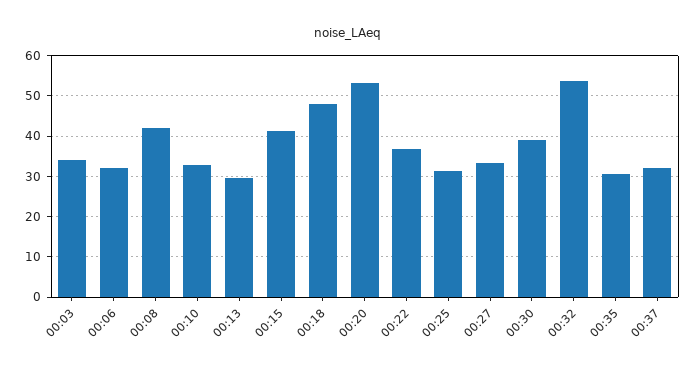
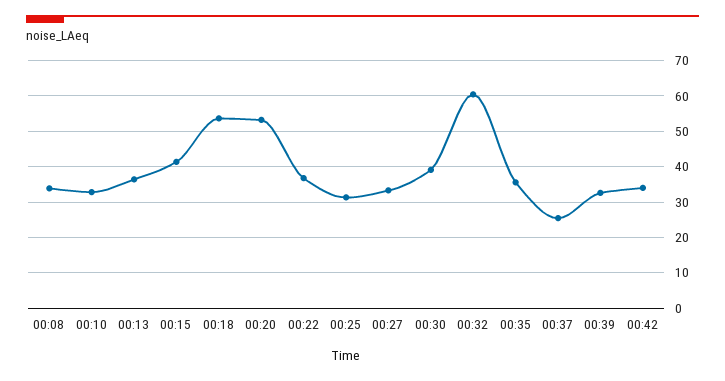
00:03: 34 -> none
00:06: 32 -> none
00:08: 42 -> 34
00:13: 30 -> 36
00:18: 48 -> 54
00:32: 54 -> 60
00:35: 30 -> 36
00:37: 32 -> 26
00:39: none -> 32
00:42: none -> 34

